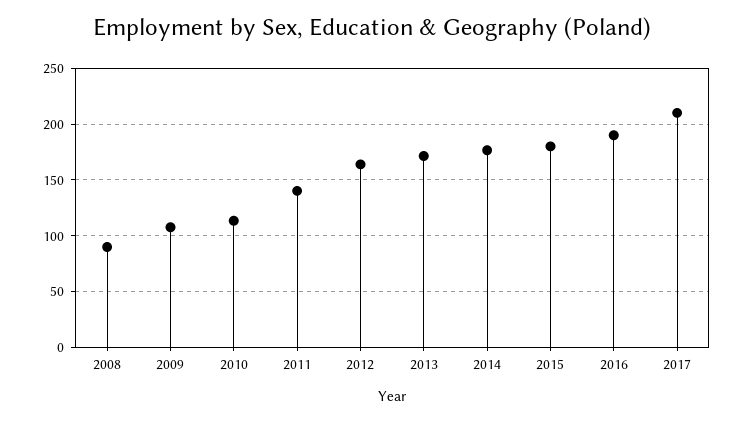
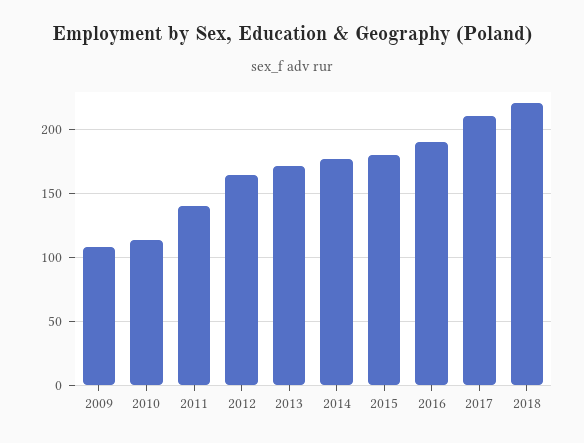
2008: 90 -> none
2018: none -> 220

